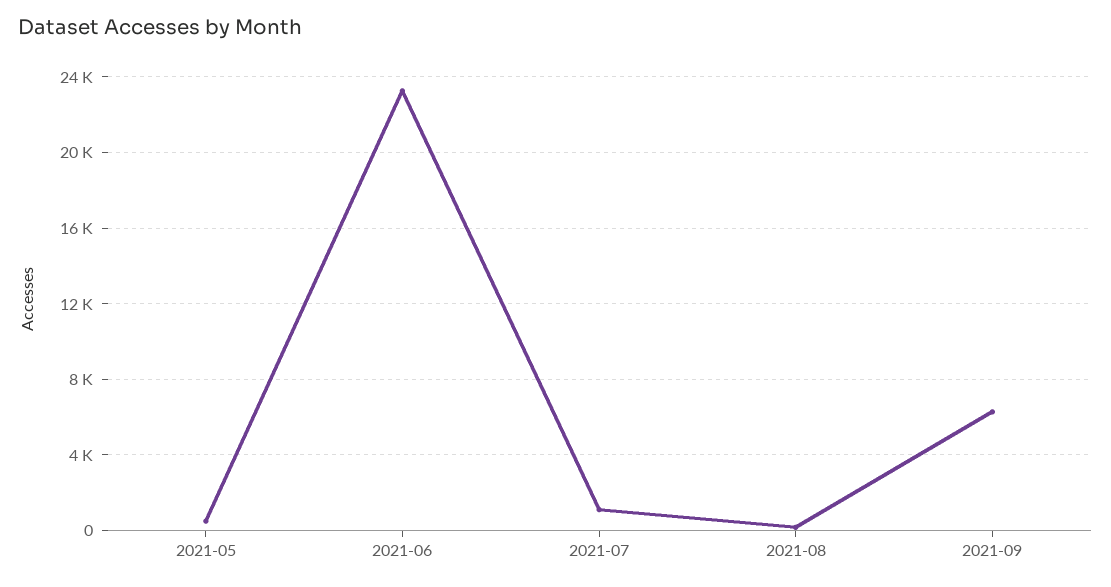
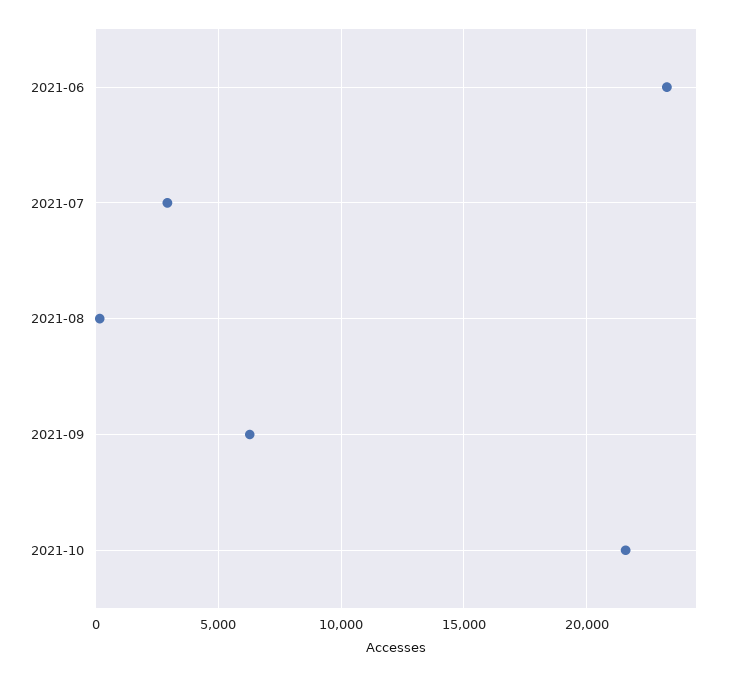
2021-05: 500 -> none
2021-07: 1000 -> 3000
2021-10: none -> 21500

